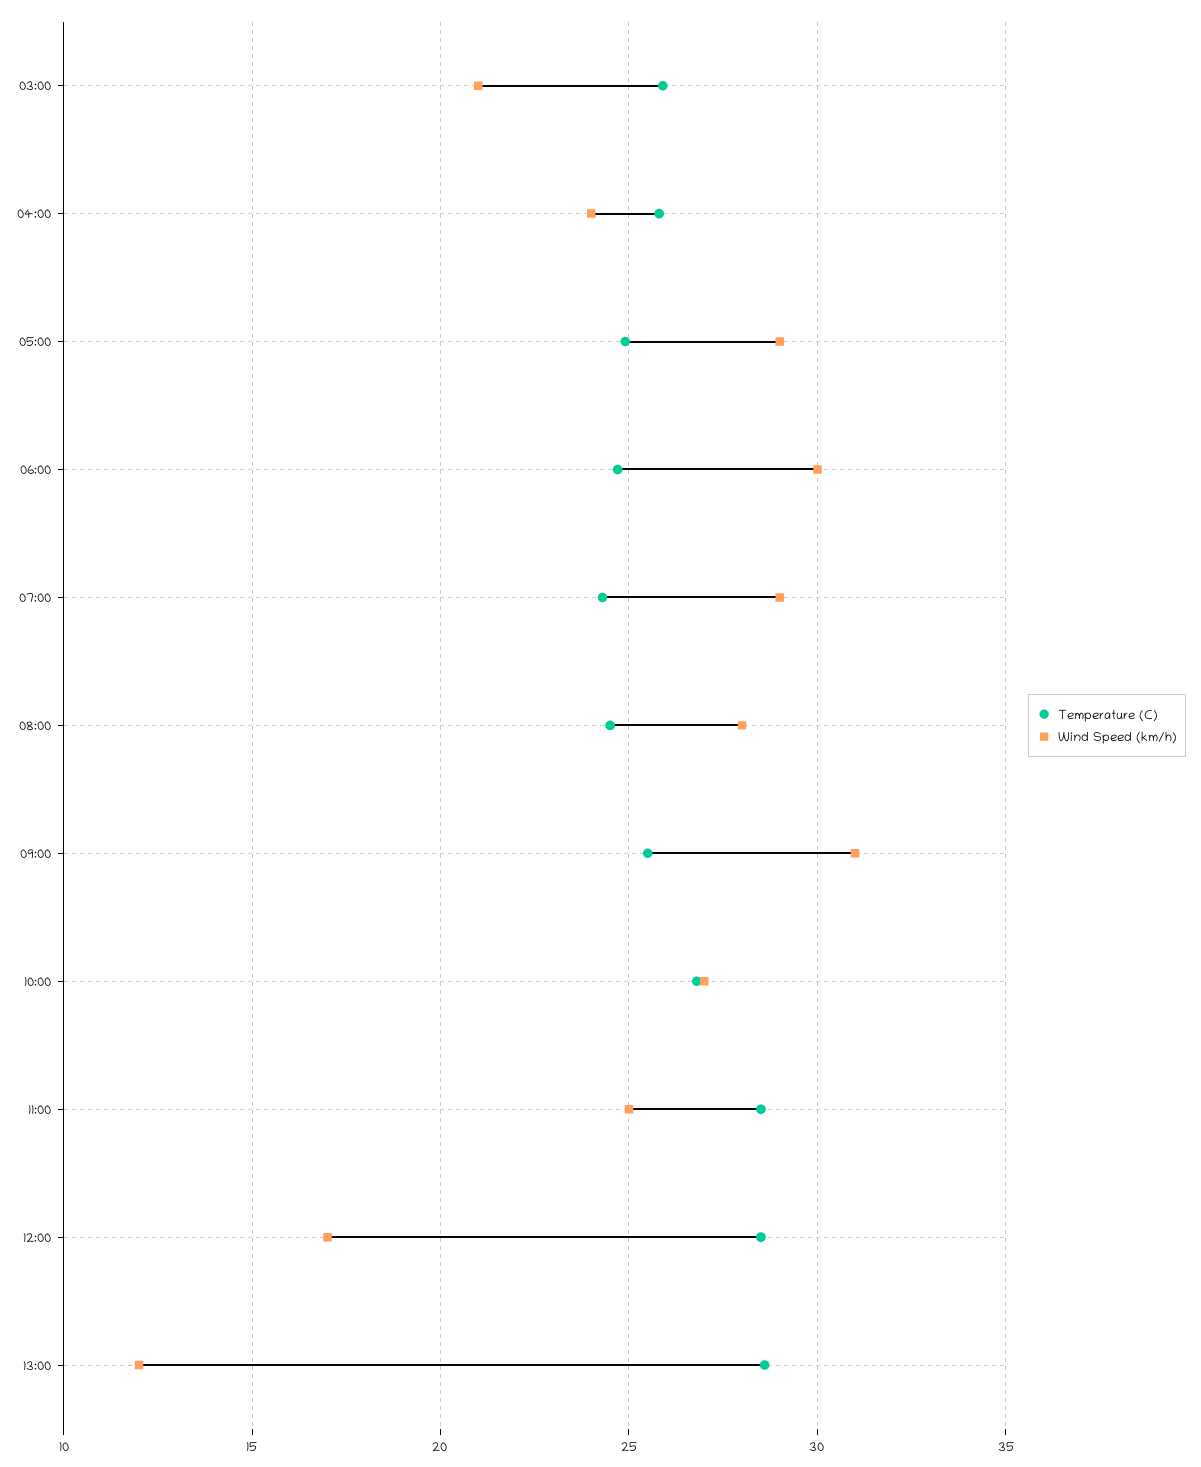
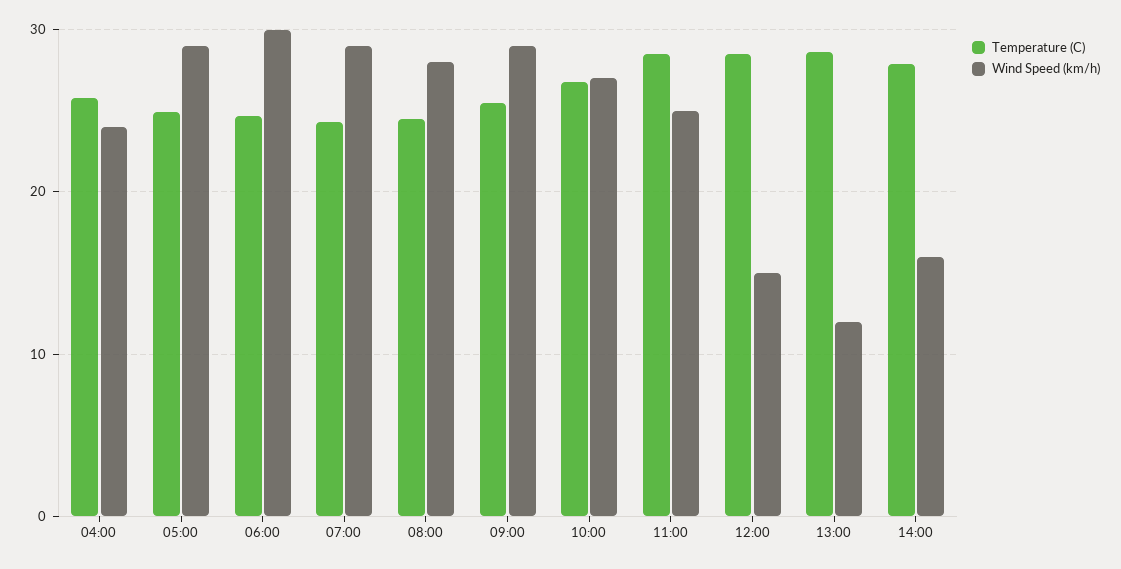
Temperature (C), 03:00: 26 -> none
Wind Speed (km/h), 03:00: 21 -> none
Wind Speed (km/h), 09:00: 31 -> 29
Wind Speed (km/h), 12:00: 17 -> 15
Temperature (C), 14:00: none -> 28
Wind Speed (km/h), 14:00: none -> 16

